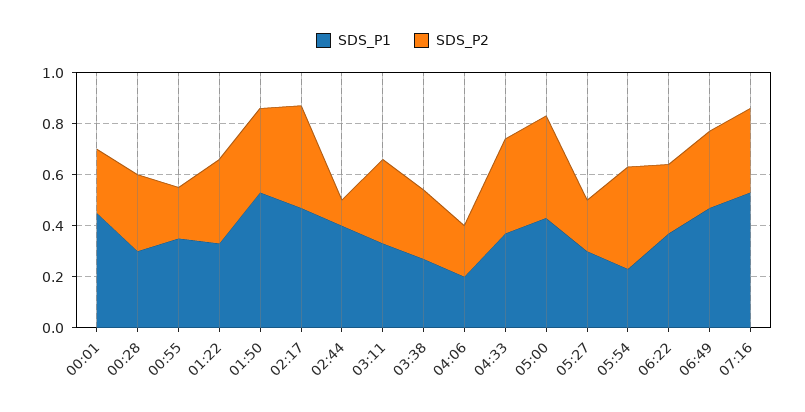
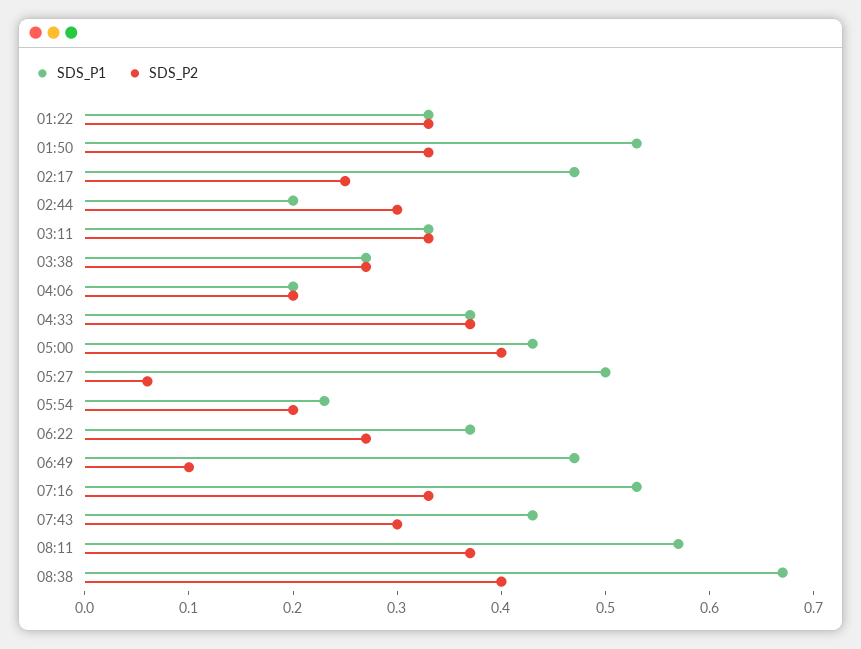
SDS_P1, 00:01: 0.45 -> none
SDS_P2, 00:01: 0.25 -> none
SDS_P1, 00:28: 0.3 -> none
SDS_P2, 00:28: 0.3 -> none
SDS_P1, 00:55: 0.35 -> none
SDS_P2, 00:55: 0.2 -> none
SDS_P2, 02:17: 0.4 -> 0.25
SDS_P1, 02:44: 0.4 -> 0.2
SDS_P2, 02:44: 0.1 -> 0.3
SDS_P1, 05:27: 0.3 -> 0.5
SDS_P2, 05:27: 0.2 -> 0.06
SDS_P2, 05:54: 0.4 -> 0.2
SDS_P2, 06:49: 0.3 -> 0.1
SDS_P1, 07:43: none -> 0.43
SDS_P2, 07:43: none -> 0.3
SDS_P1, 08:11: none -> 0.57
SDS_P2, 08:11: none -> 0.37
SDS_P1, 08:38: none -> 0.67
SDS_P2, 08:38: none -> 0.4

